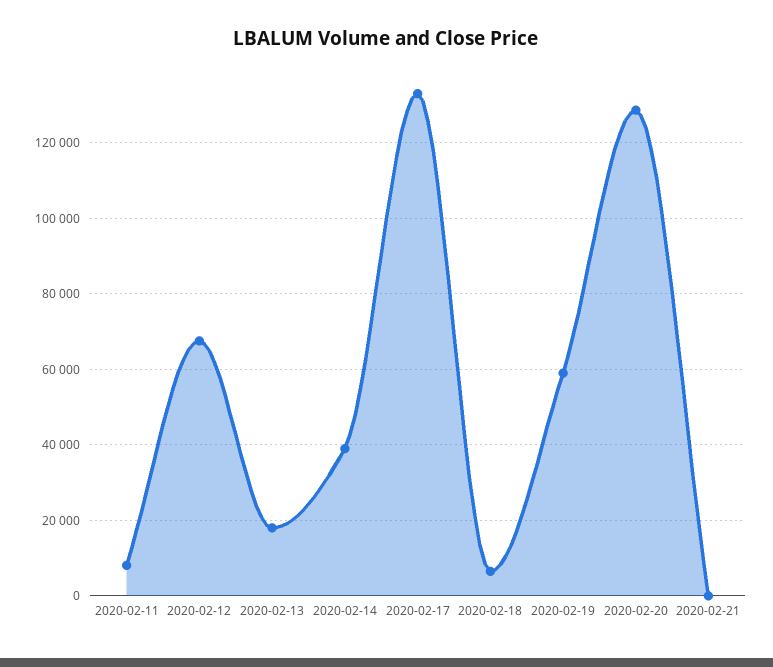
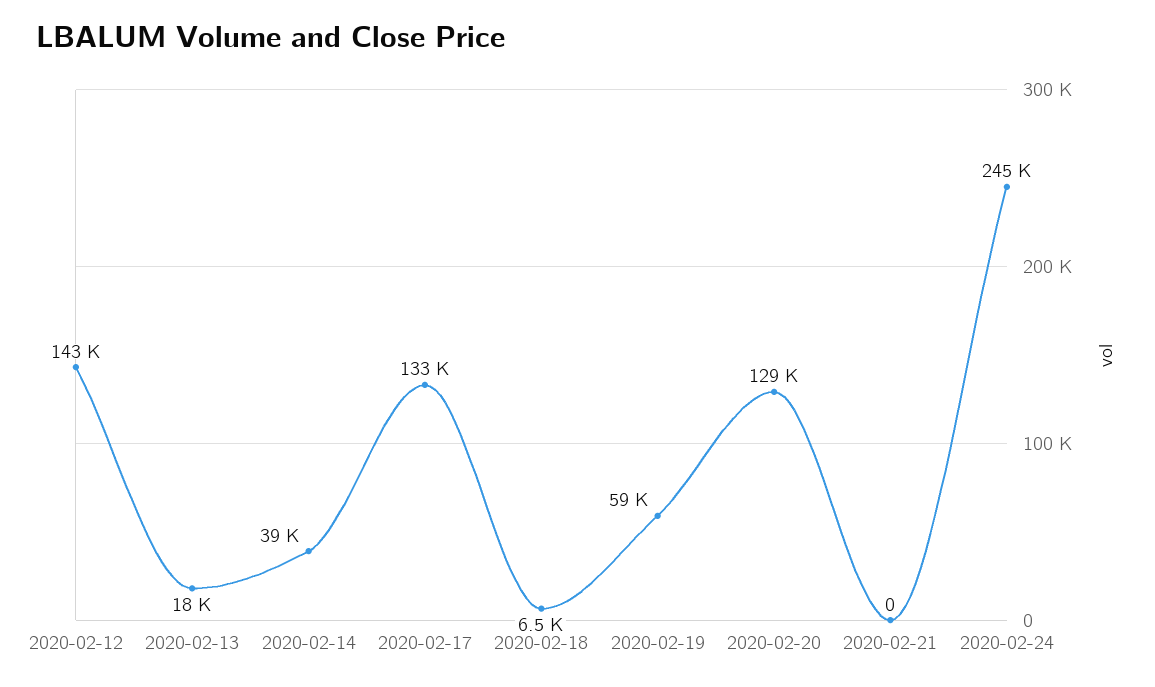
2020-02-11: 8000 -> none
2020-02-12: 68000 -> 143000
2020-02-24: none -> 245000

